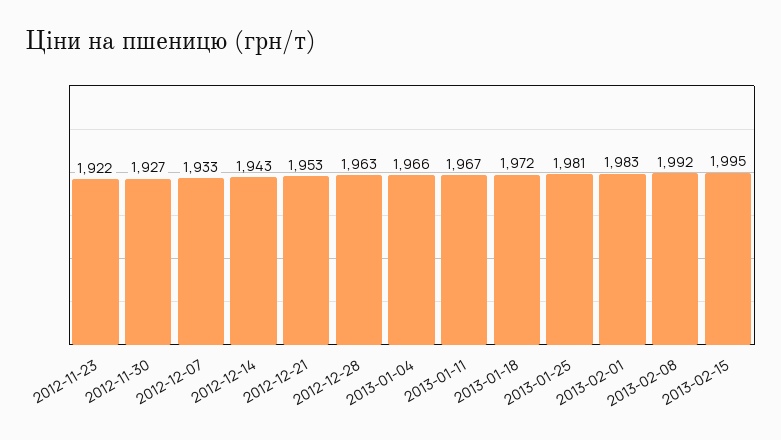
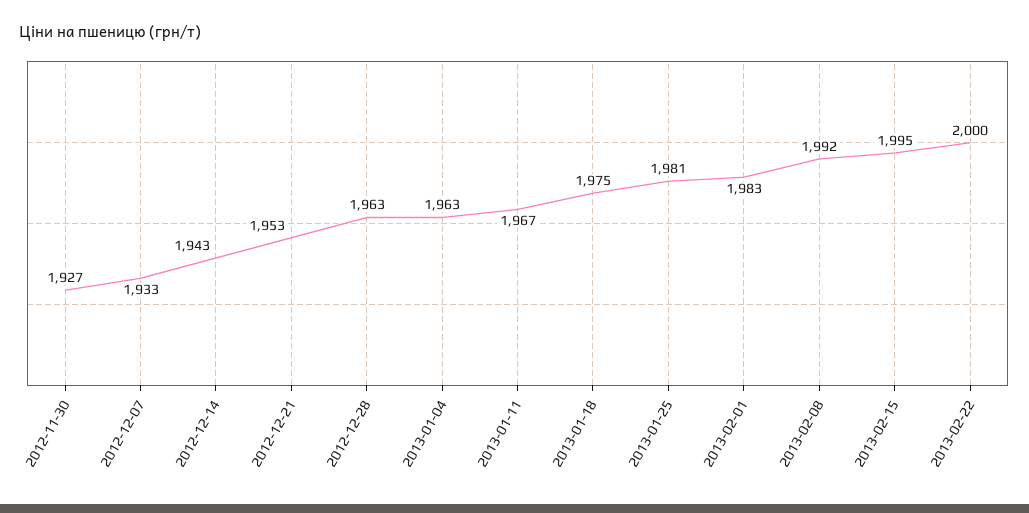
2012-11-23: 1922 -> none
2013-01-04: 1966 -> 1963
2013-01-18: 1972 -> 1975
2013-02-22: none -> 2000

